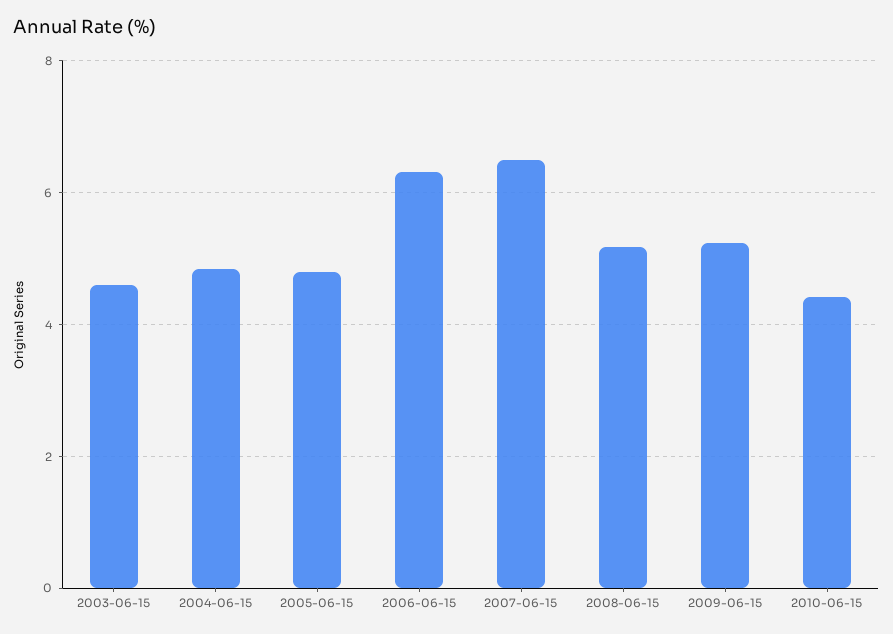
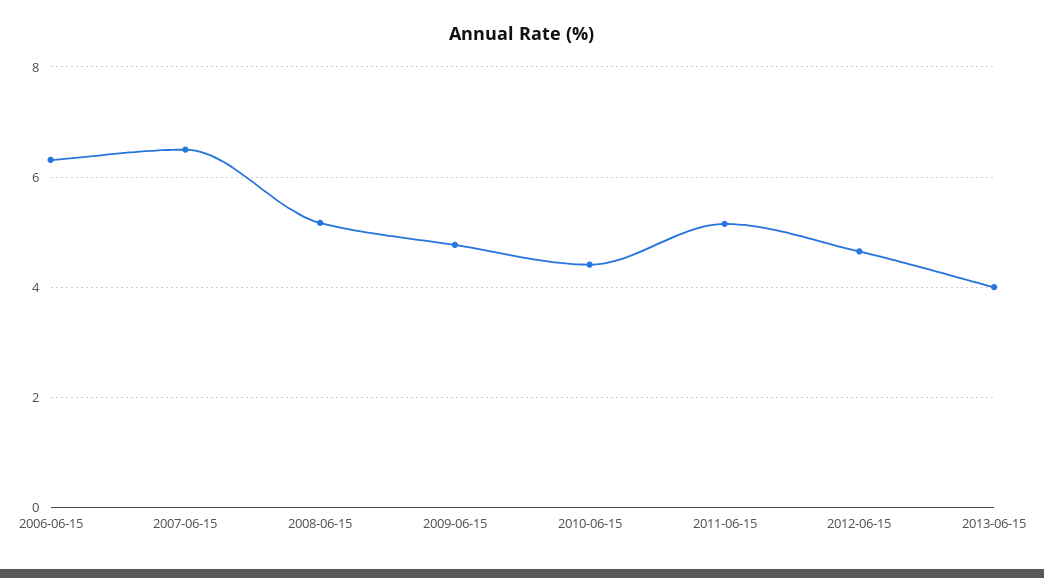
2003-06-15: 4.6 -> none
2004-06-15: 4.8 -> none
2005-06-15: 4.8 -> none
2009-06-15: 5.2 -> 4.8
2011-06-15: none -> 5.2
2012-06-15: none -> 4.6
2013-06-15: none -> 4

